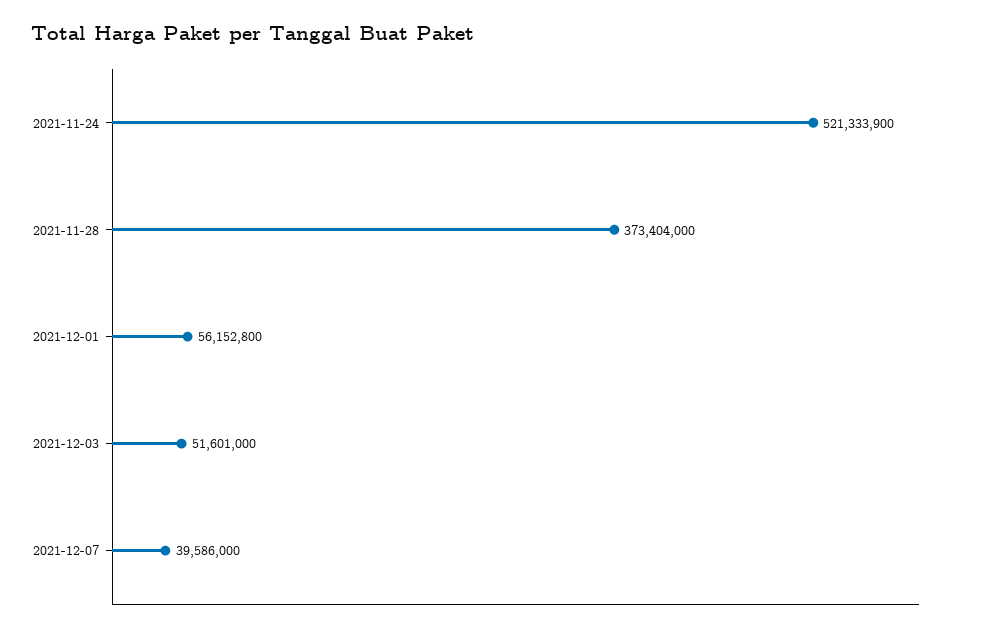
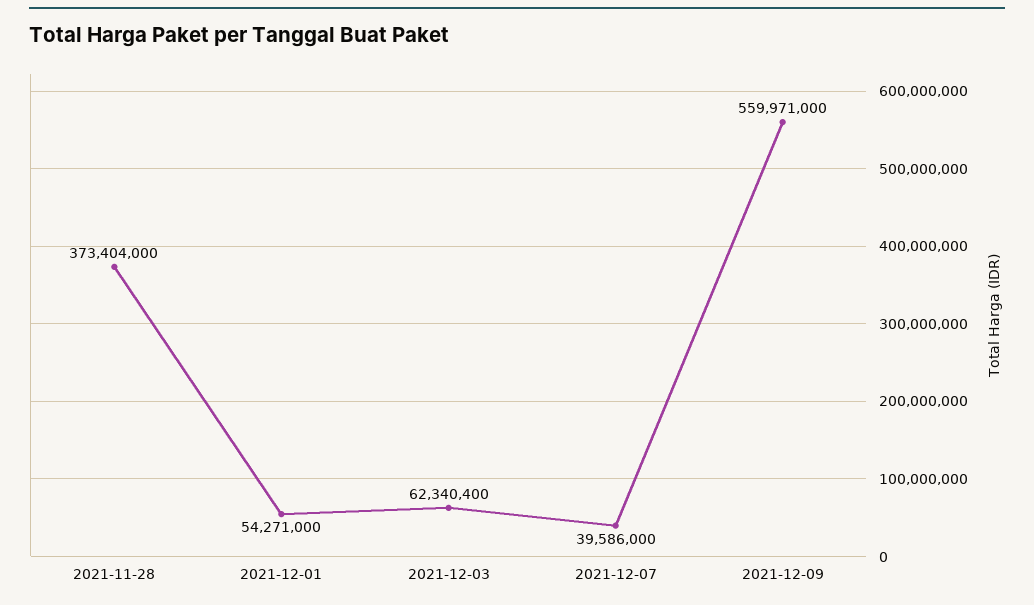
2021-11-24: 521333900 -> none
2021-12-01: 56152800 -> 54271000
2021-12-03: 51601000 -> 62340400
2021-12-09: none -> 559971000

